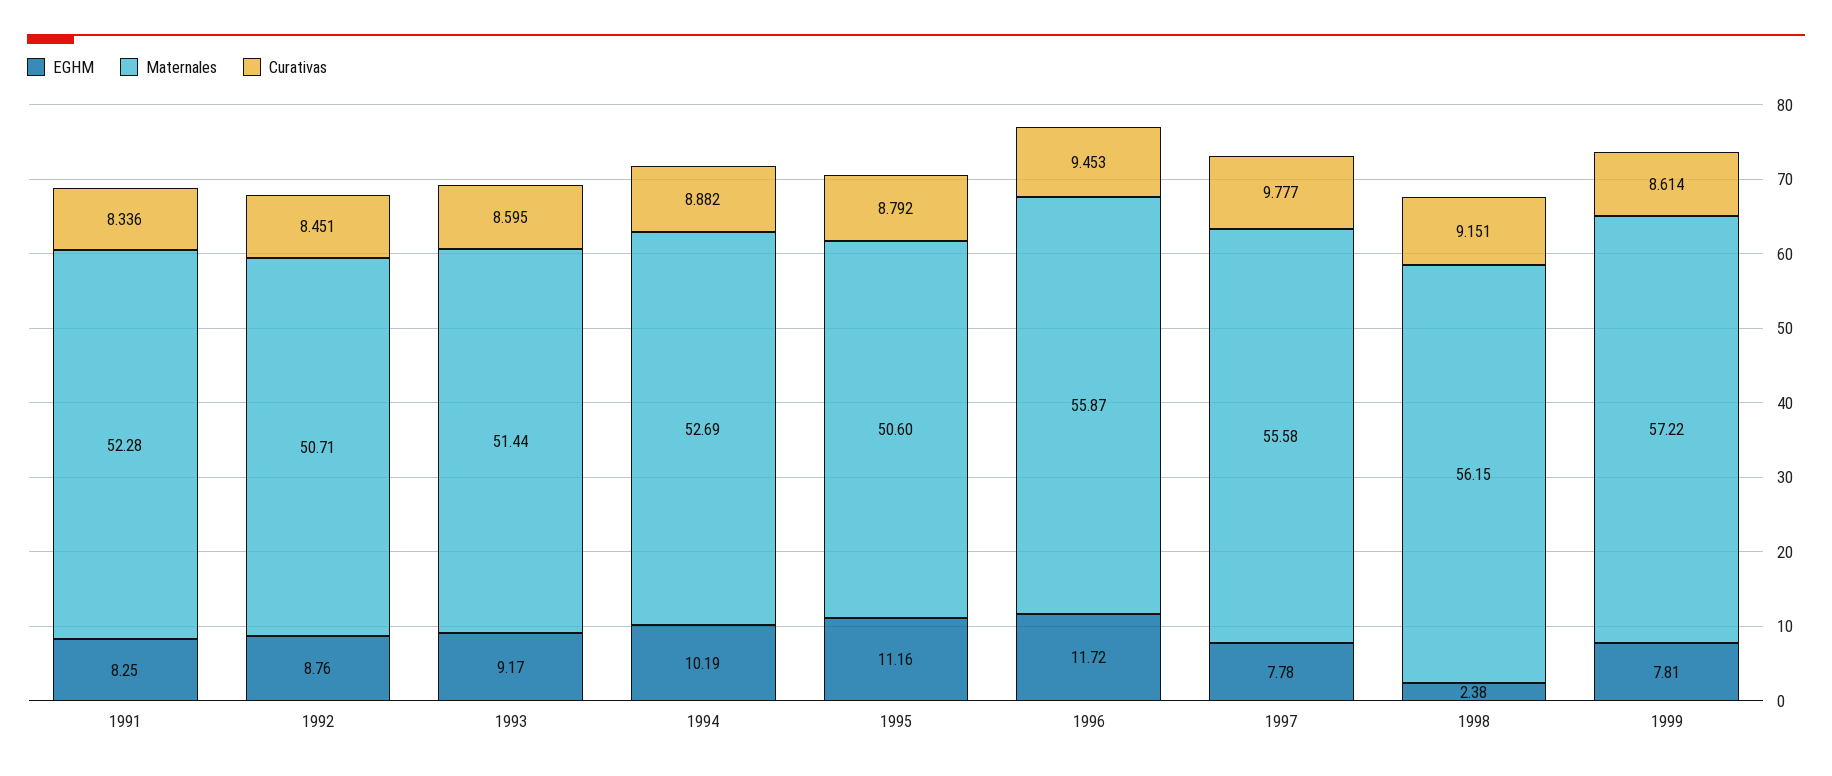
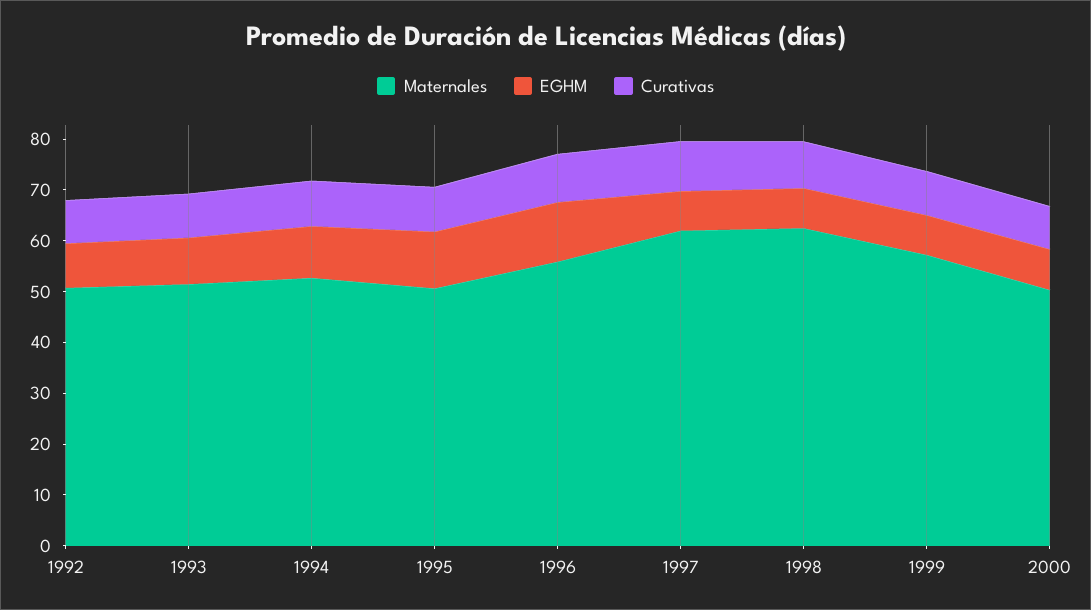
EGHM, 1991: 8.25 -> none
Maternales, 1991: 52.28 -> none
Curativas, 1991: 8.336 -> none
Maternales, 1997: 55.58 -> 62
EGHM, 1998: 2.38 -> 8
Maternales, 1998: 56.15 -> 62
Maternales, 2000: none -> 50
EGHM, 2000: none -> 8
Curativas, 2000: none -> 8

